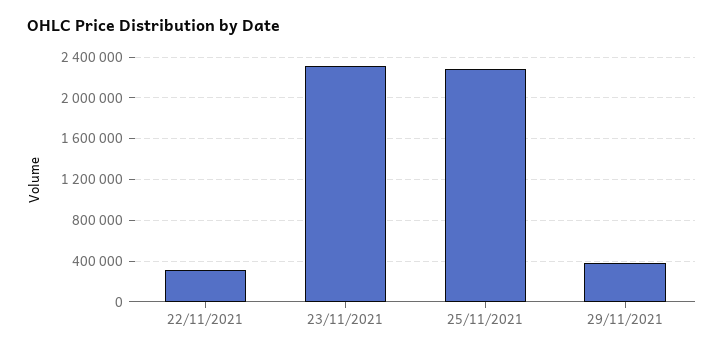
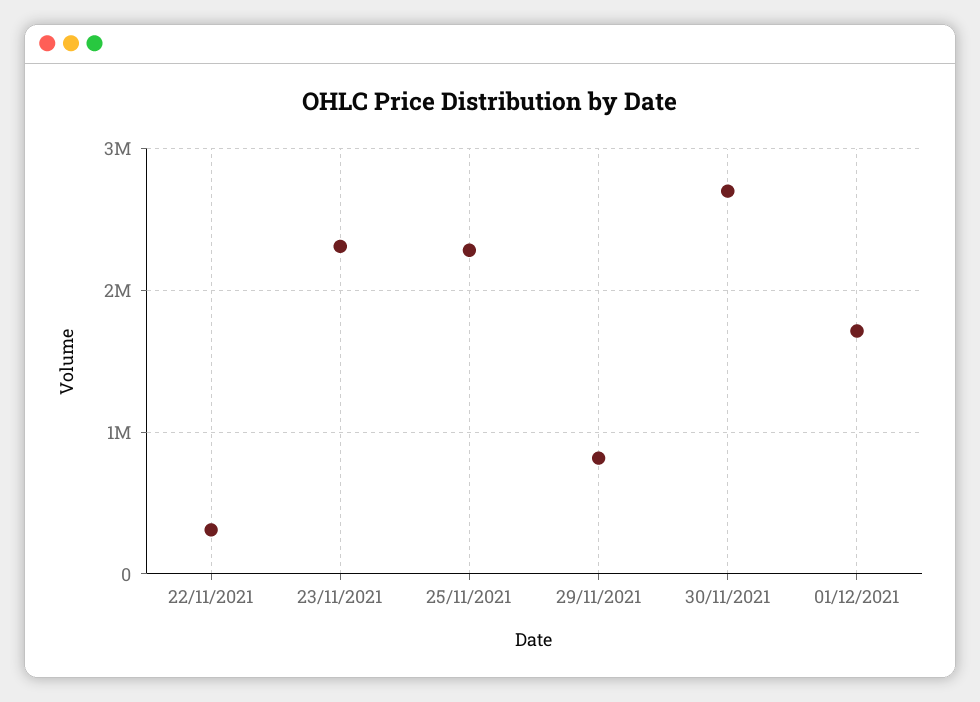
29/11/2021: 400000 -> 800000
30/11/2021: none -> 2700000
01/12/2021: none -> 1700000

